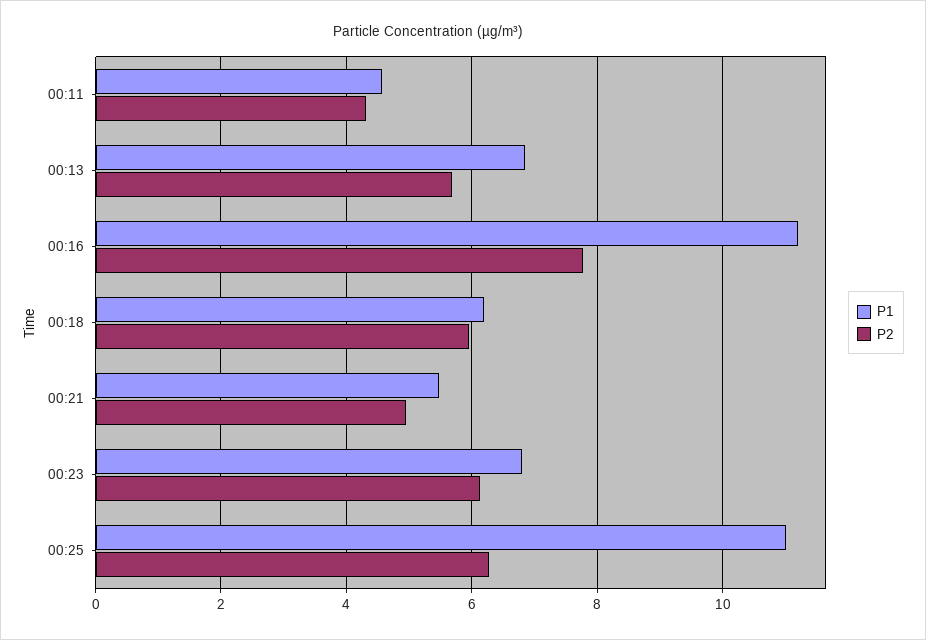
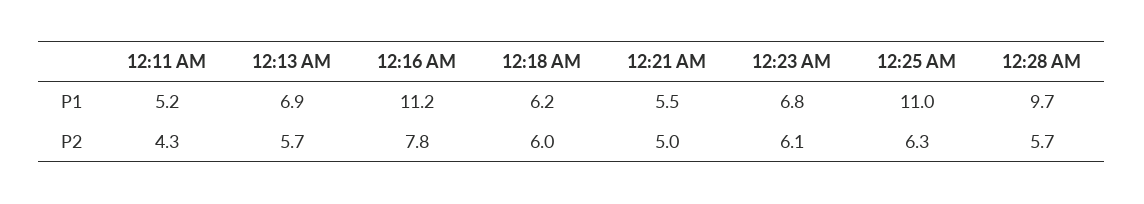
P1, 00:11: 4.6 -> 5.2
P1, 12:28 AM: none -> 9.7
P2, 12:28 AM: none -> 5.7

